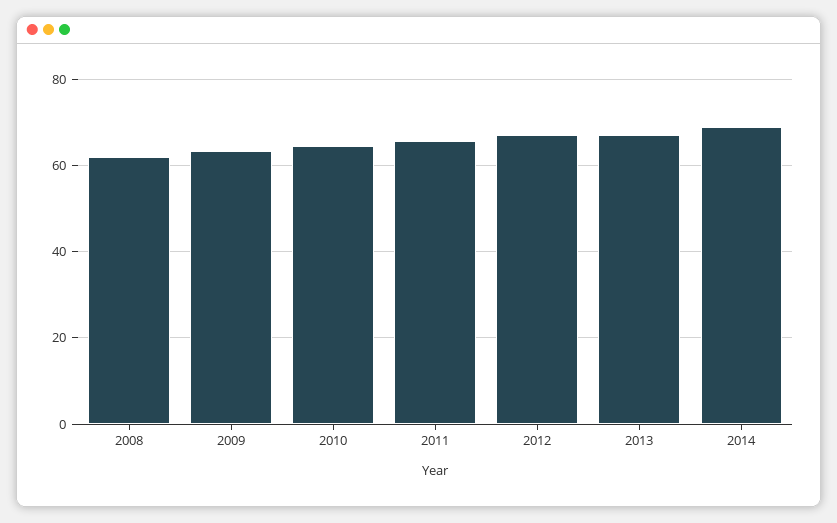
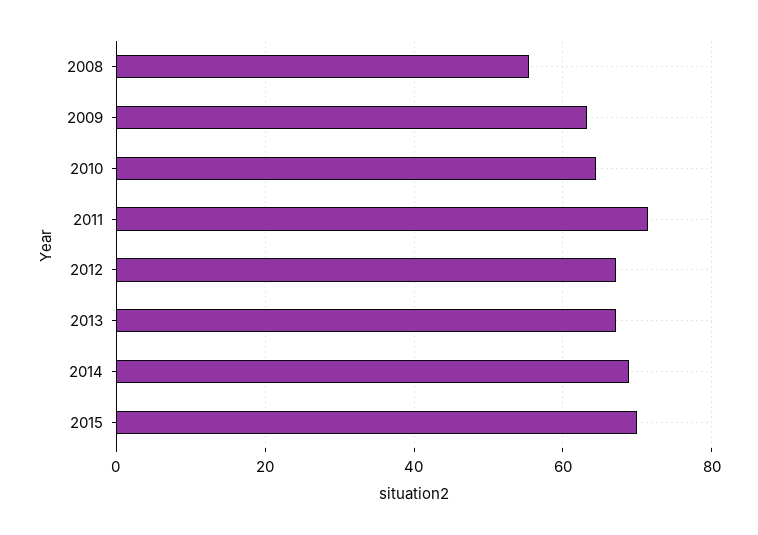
2008: 62 -> 56
2011: 66 -> 72
2015: none -> 70

